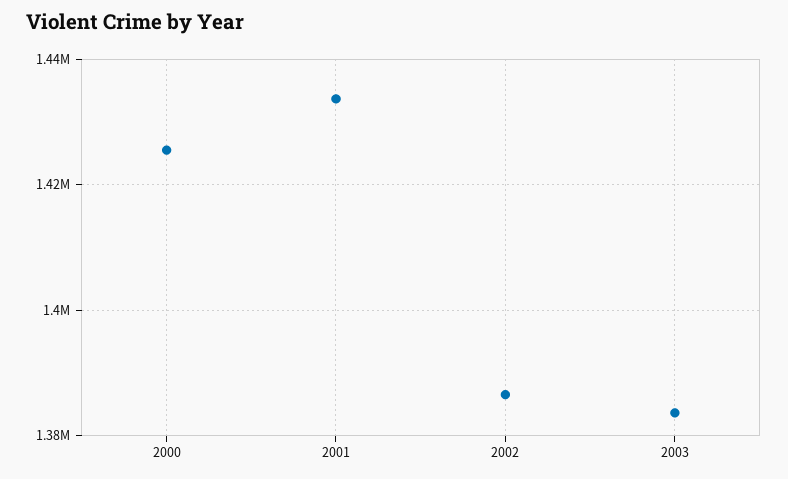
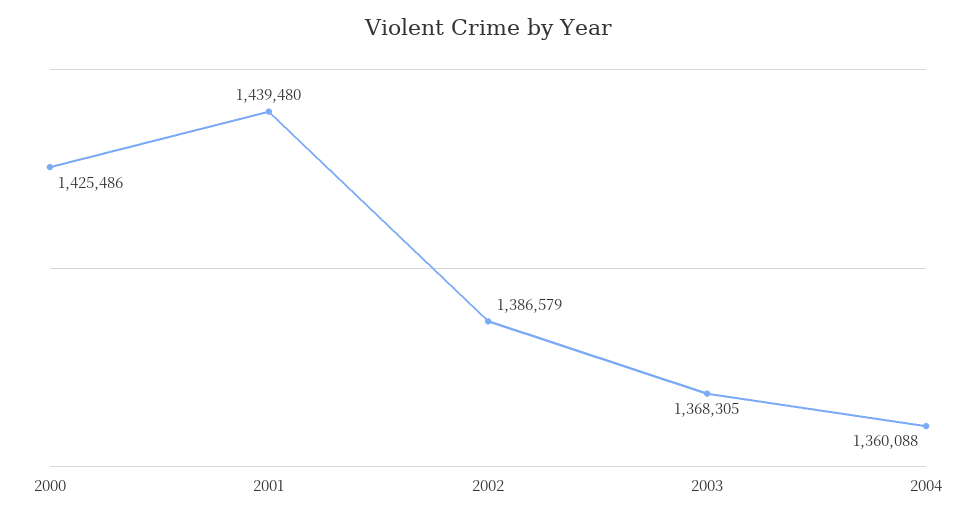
2001: 1434000 -> 1439480
2003: 1384000 -> 1368305
2004: none -> 1360088

